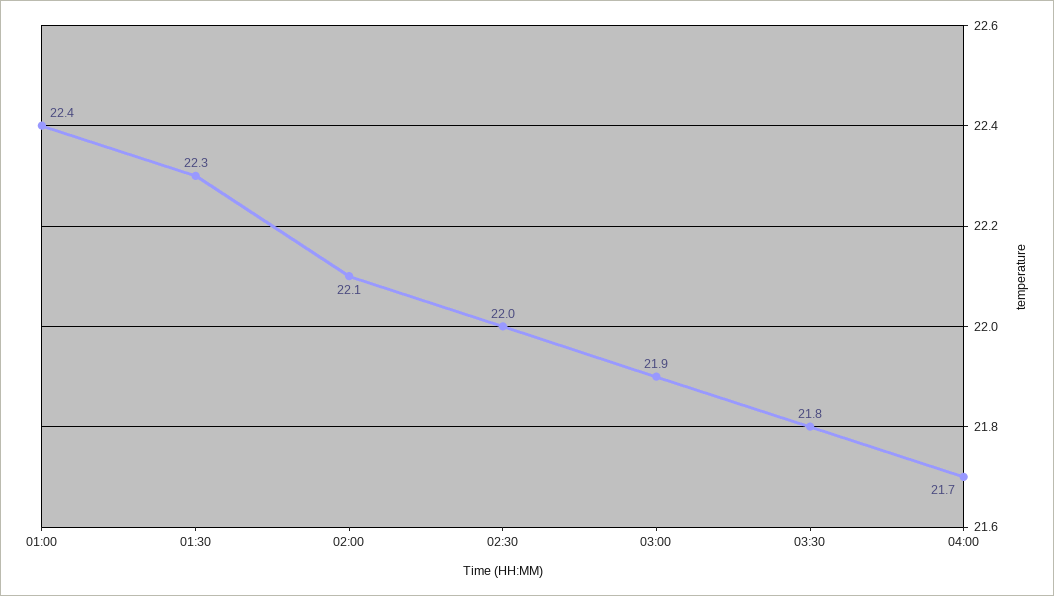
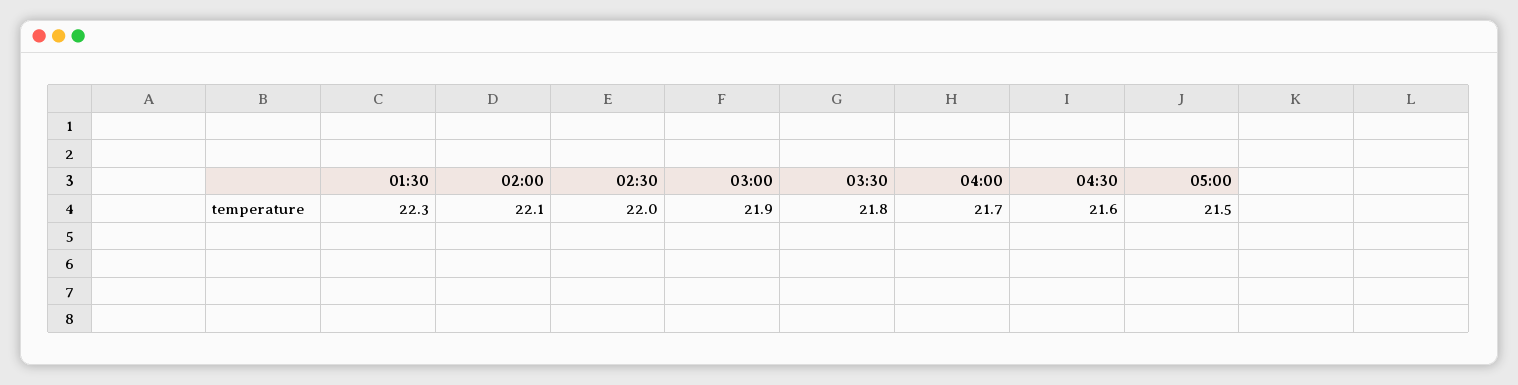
01:00: 22.4 -> none
04:30: none -> 21.6
05:00: none -> 21.5

